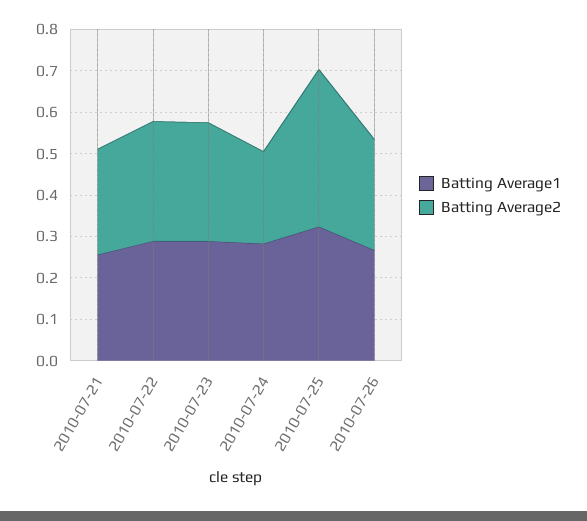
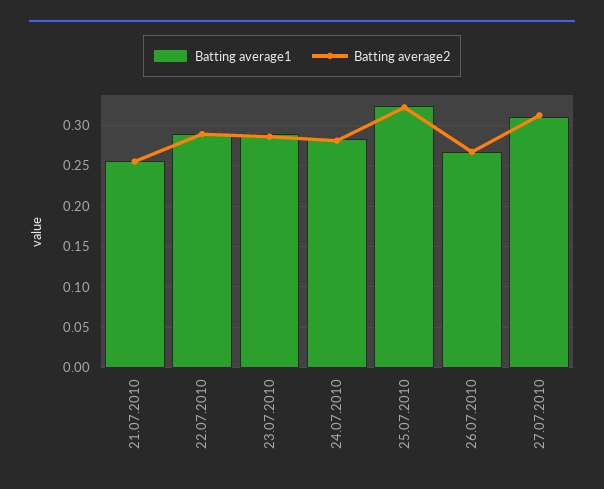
Batting Average2, 2010-07-24: 0.22 -> 0.28
Batting Average2, 2010-07-25: 0.38 -> 0.32
Batting Average1, 27.07.2010: none -> 0.31
Batting Average2, 27.07.2010: none -> 0.31

